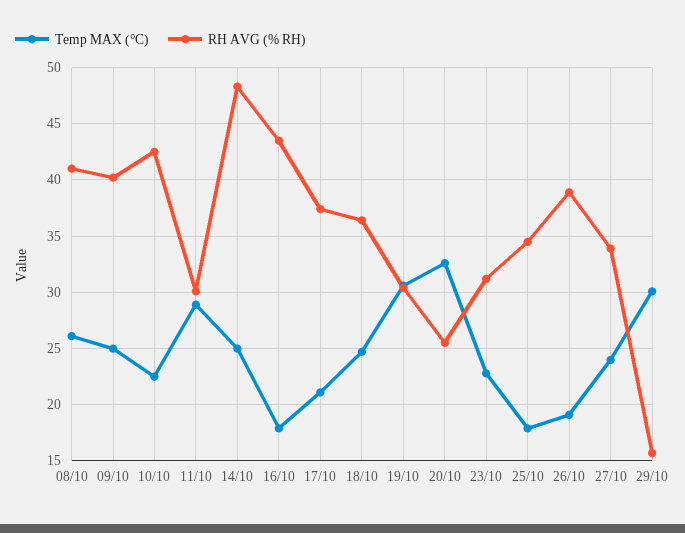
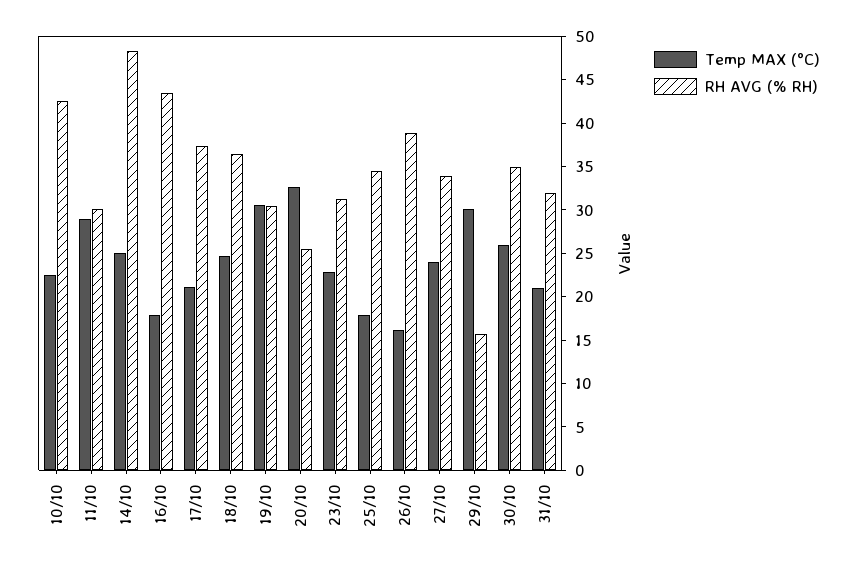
Temp MAX (°C), 08/10: 26 -> none
RH AVG (% RH), 08/10: 41 -> none
Temp MAX (°C), 09/10: 25 -> none
RH AVG (% RH), 09/10: 40 -> none
Temp MAX (°C), 26/10: 19 -> 16
Temp MAX (°C), 30/10: none -> 26
RH AVG (% RH), 30/10: none -> 35
Temp MAX (°C), 31/10: none -> 21
RH AVG (% RH), 31/10: none -> 32

